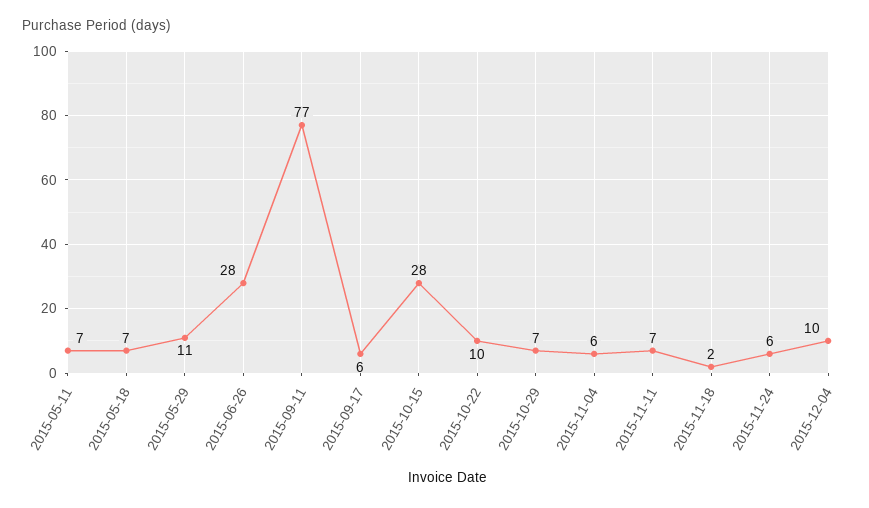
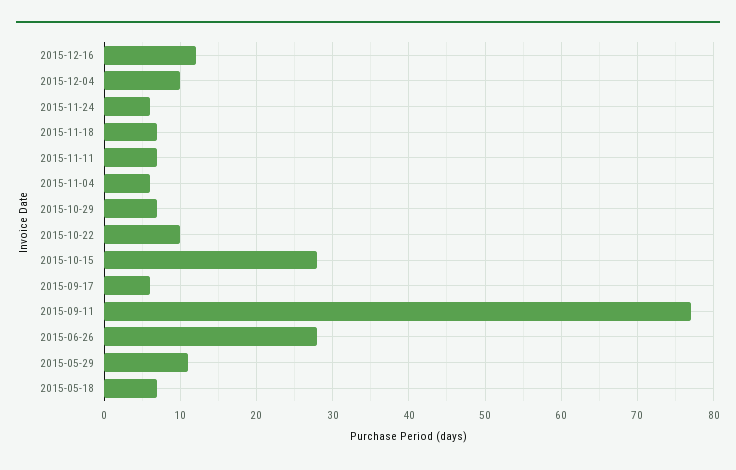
2015-05-11: 7 -> none
2015-11-18: 2 -> 7
2015-12-16: none -> 12

